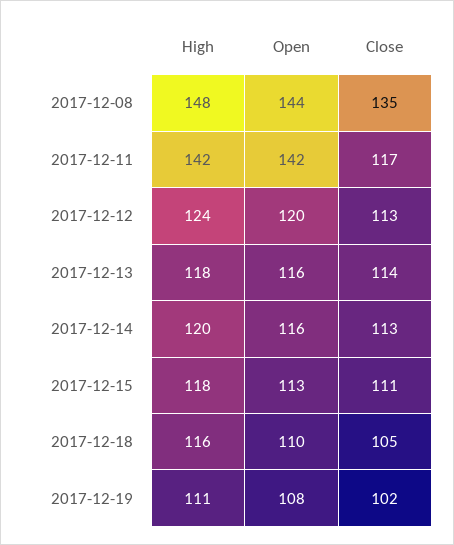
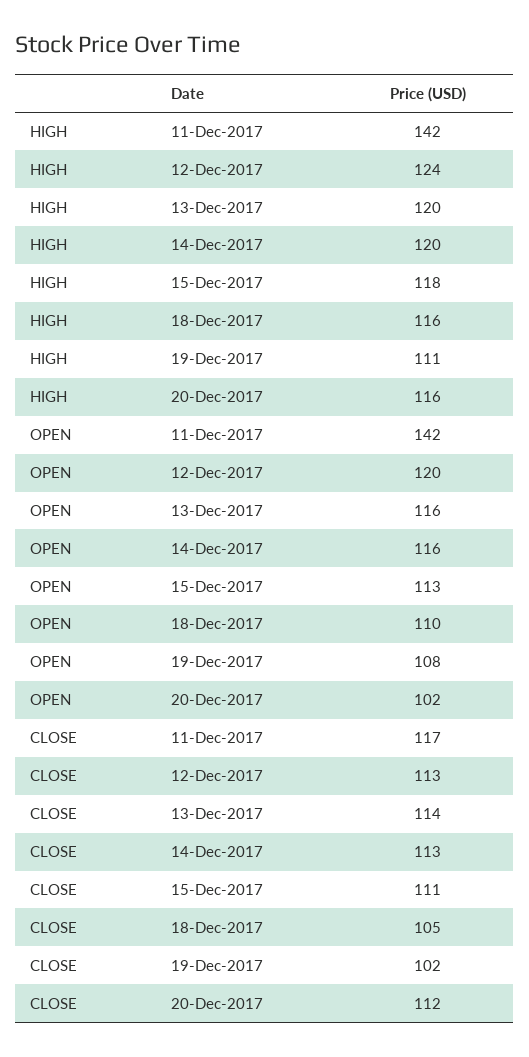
High, 2017-12-08: 148 -> none
Open, 2017-12-08: 144 -> none
Close, 2017-12-08: 135 -> none
High, 2017-12-13: 118 -> 120
High, 20-Dec-2017: none -> 116
Open, 20-Dec-2017: none -> 102
Close, 20-Dec-2017: none -> 112

